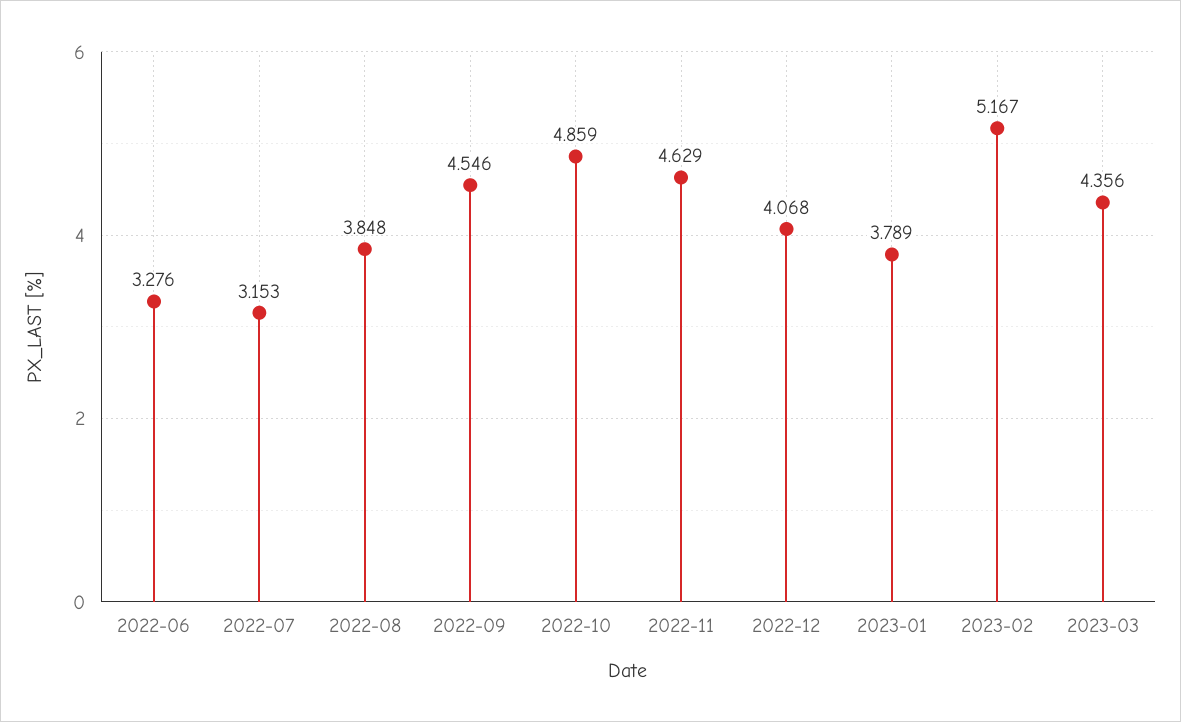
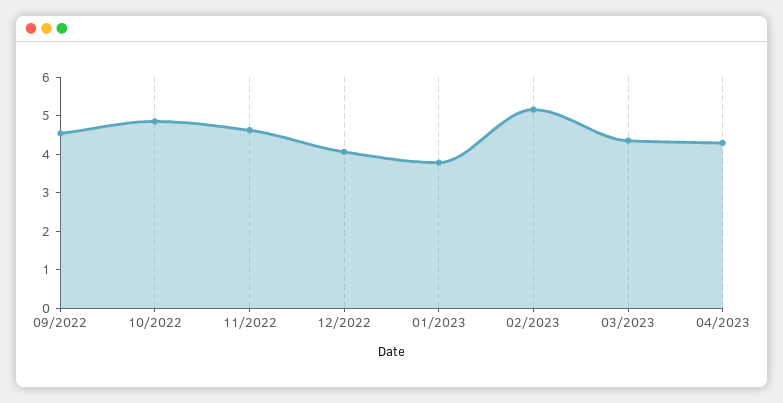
2022-06: 3.276 -> none
2022-07: 3.153 -> none
2022-08: 3.848 -> none
04/2023: none -> 4.25

